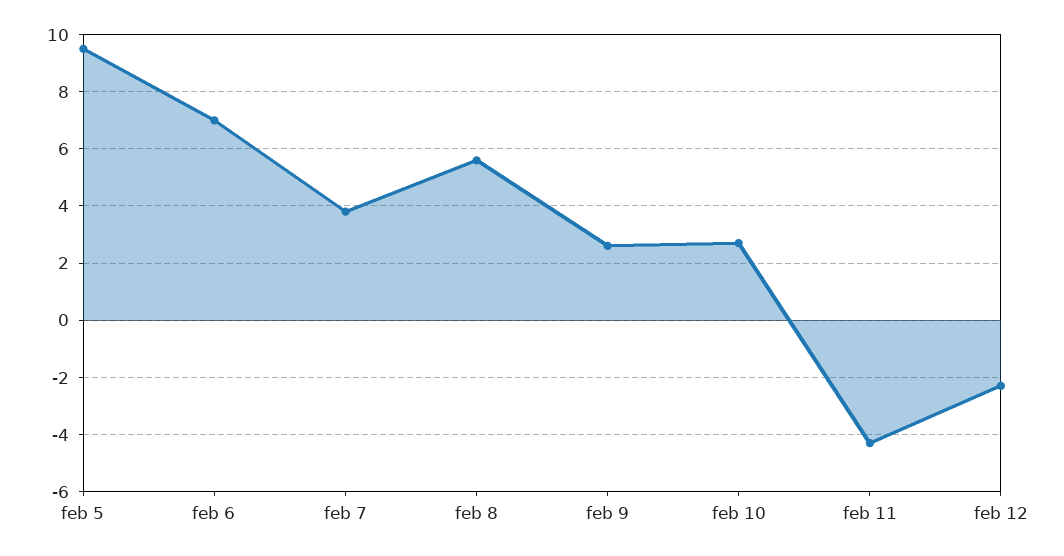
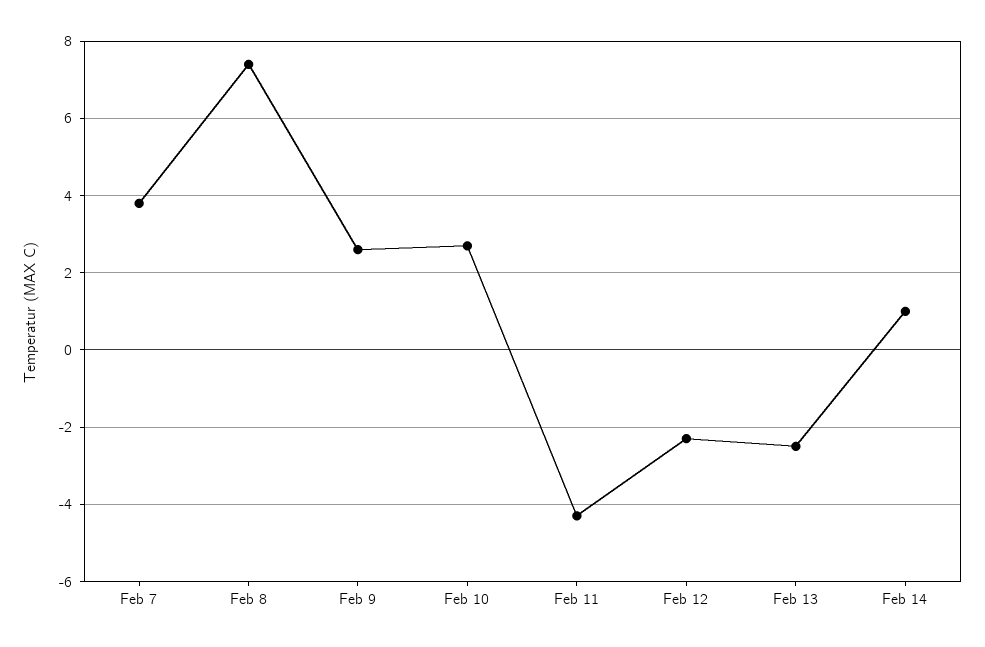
feb 5: 9.5 -> none
feb 6: 7 -> none
feb 8: 5.5 -> 7.5
Feb 13: none -> -2.5
Feb 14: none -> 1

